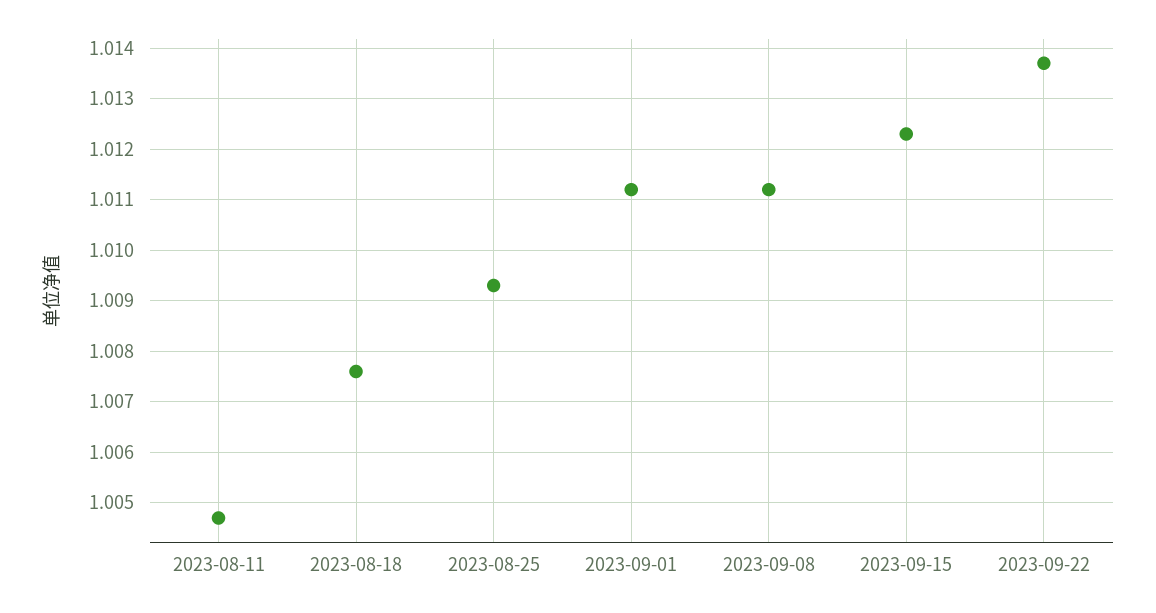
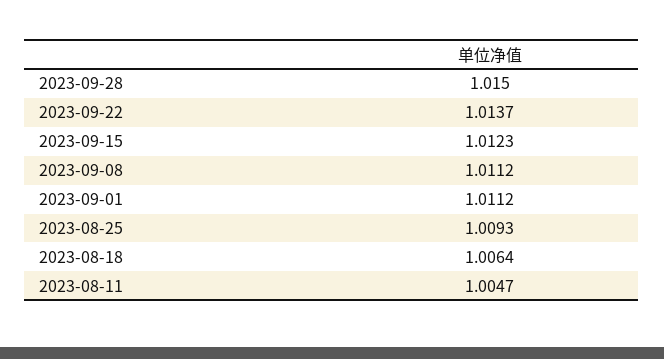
2023-08-18: 1.0075 -> 1.0064
2023-09-28: none -> 1.015

